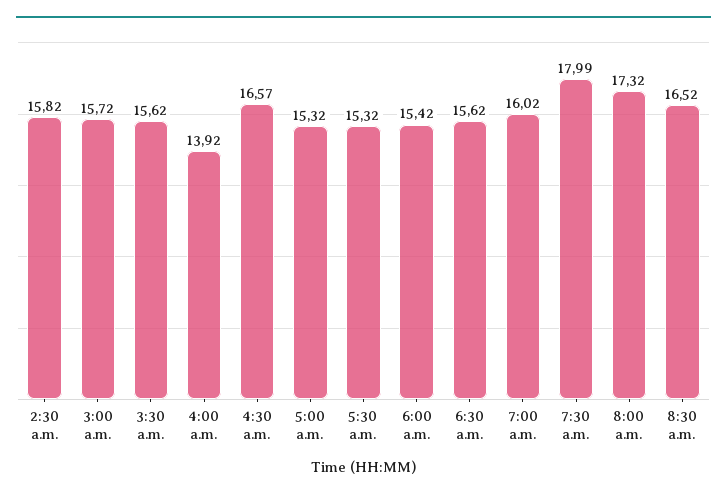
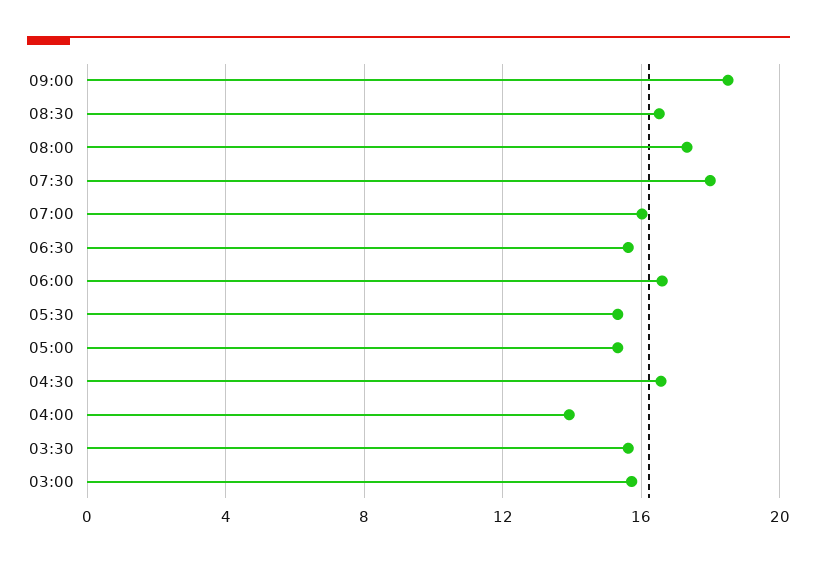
2:30 a.m.: 15.82 -> none
6:00 a.m.: 15.42 -> 16.5
09:00: none -> 18.5

